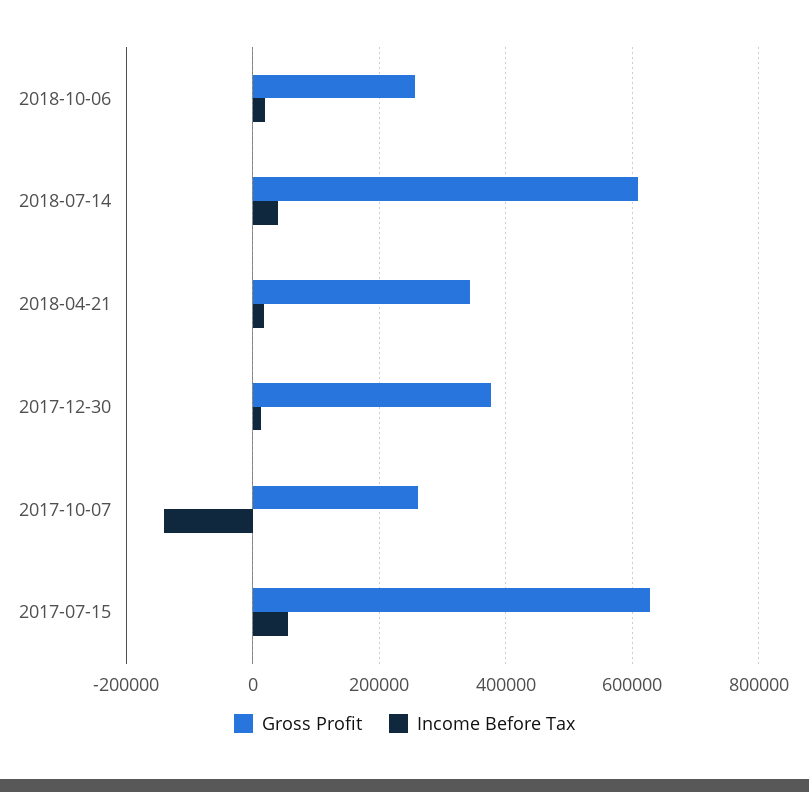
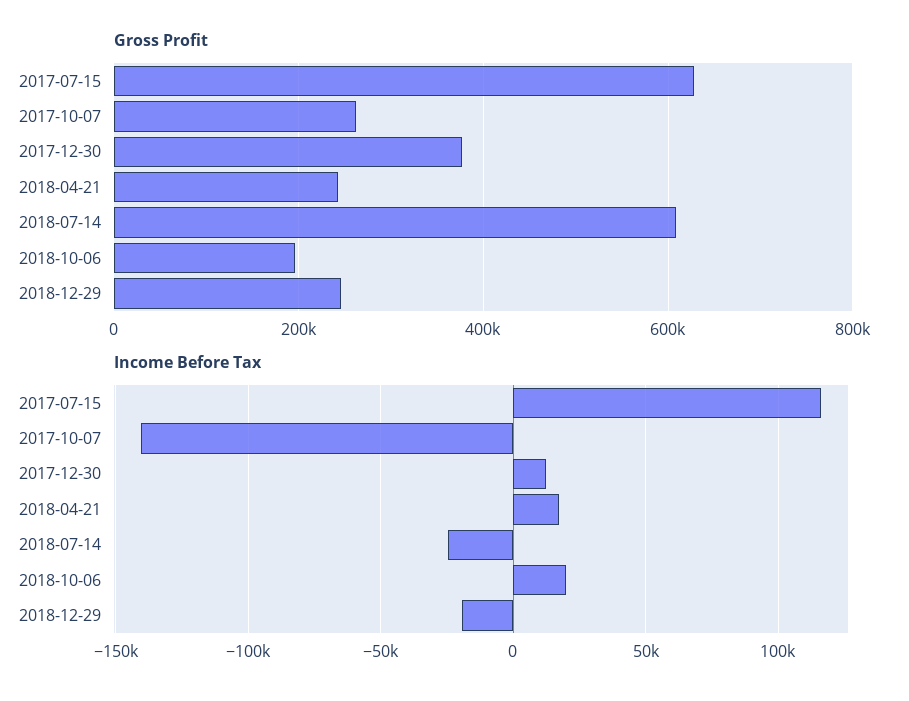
Gross Profit, 2018-10-06: 260000 -> 200000
Income Before Tax, 2018-07-14: 40000 -> -25000
Gross Profit, 2018-04-21: 340000 -> 240000
Income Before Tax, 2017-07-15: 60000 -> 115000
Gross Profit, 2018-12-29: none -> 240000
Income Before Tax, 2018-12-29: none -> -20000

